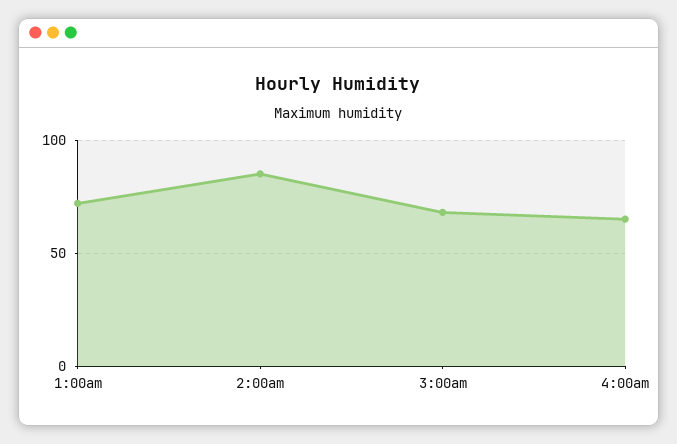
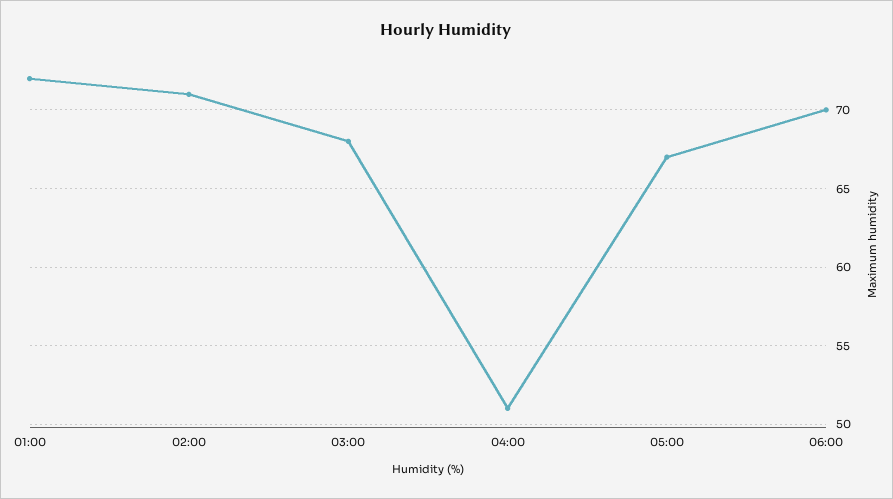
2:00am: 85 -> 71
4:00am: 65 -> 51
05:00: none -> 67
06:00: none -> 70

